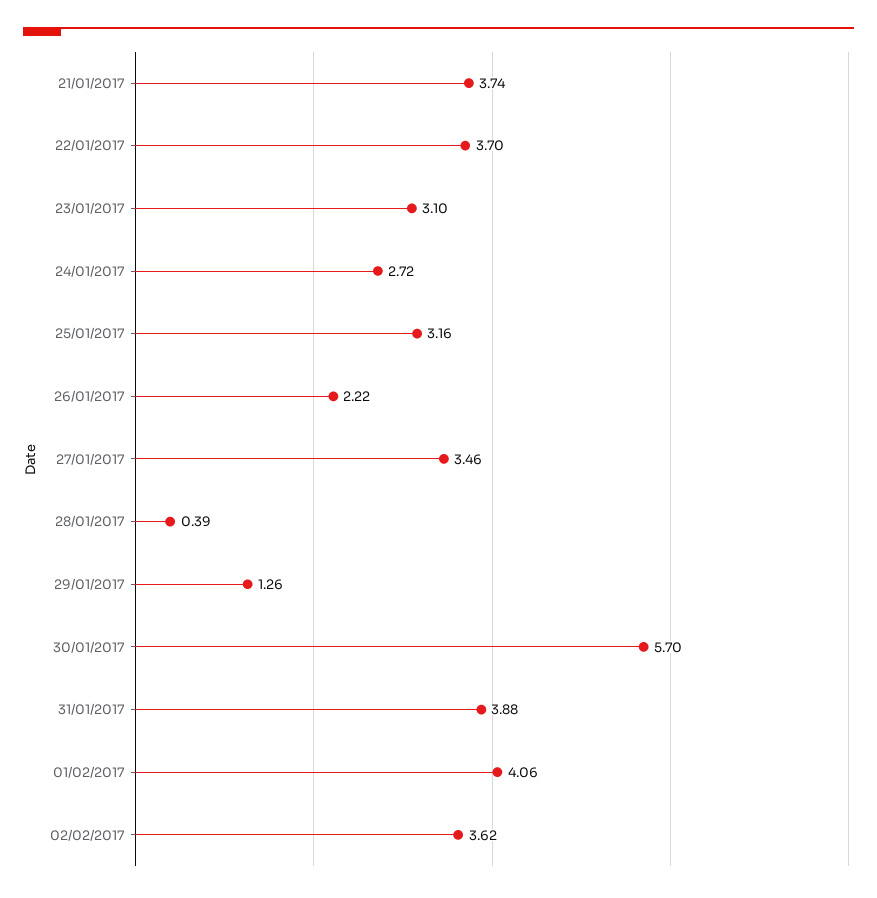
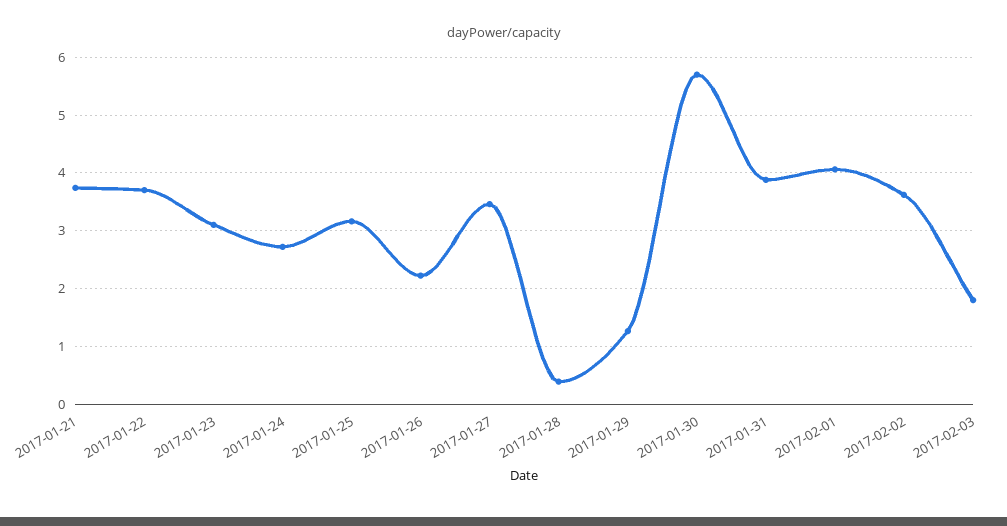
2017-02-03: none -> 1.8

